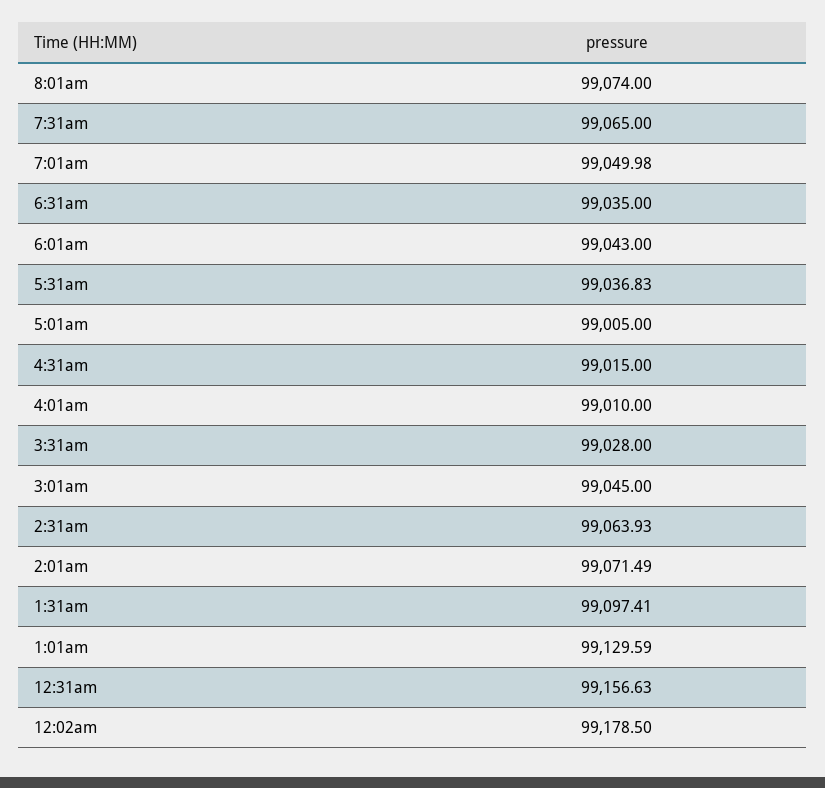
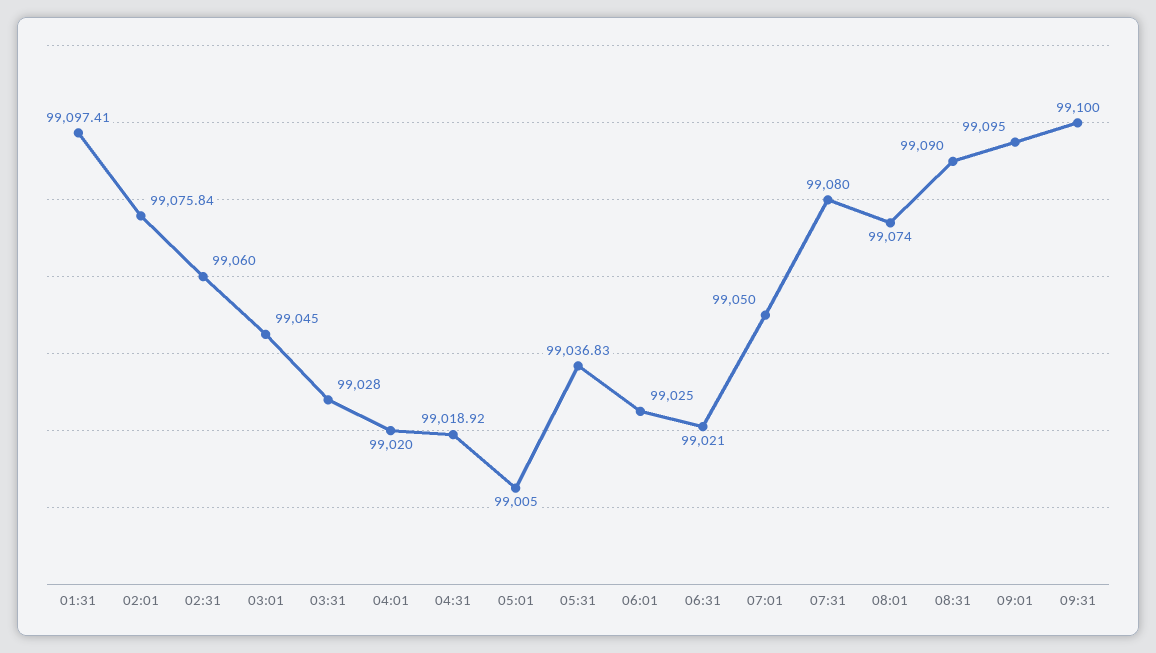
7:31am: 99065 -> 99080
7:01am: 99049.98 -> 99050
6:31am: 99035 -> 99021
6:01am: 99043 -> 99025
4:31am: 99015 -> 99018.92
4:01am: 99010 -> 99020
2:31am: 99063.93 -> 99060
2:01am: 99071.49 -> 99075.84
1:01am: 99129.59 -> none
12:31am: 99156.63 -> none
12:02am: 99178.5 -> none
08:31: none -> 99090
09:01: none -> 99095
09:31: none -> 99100

